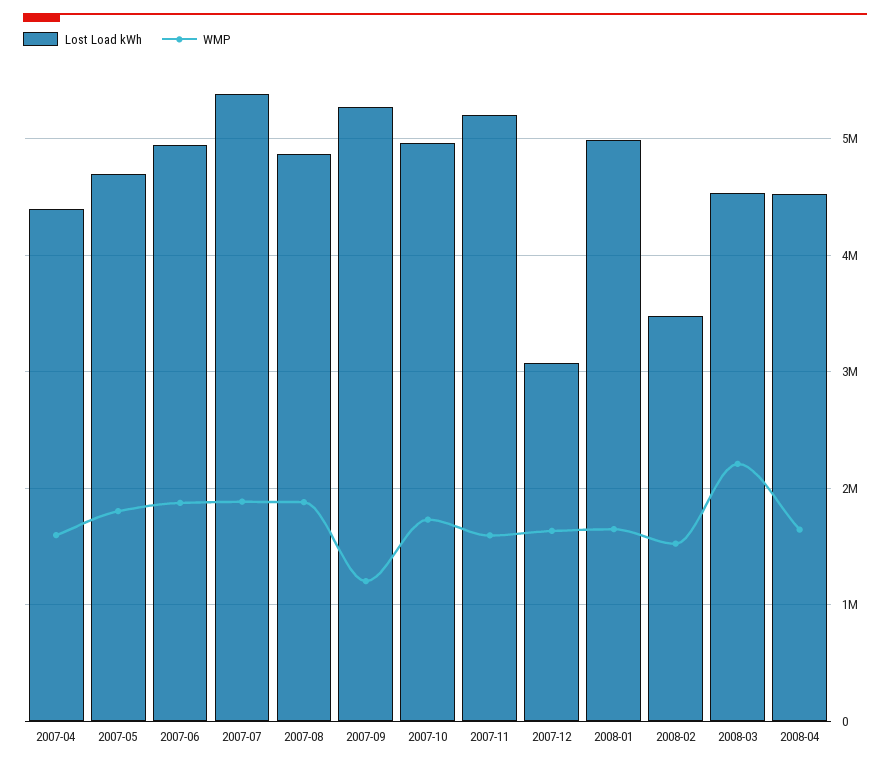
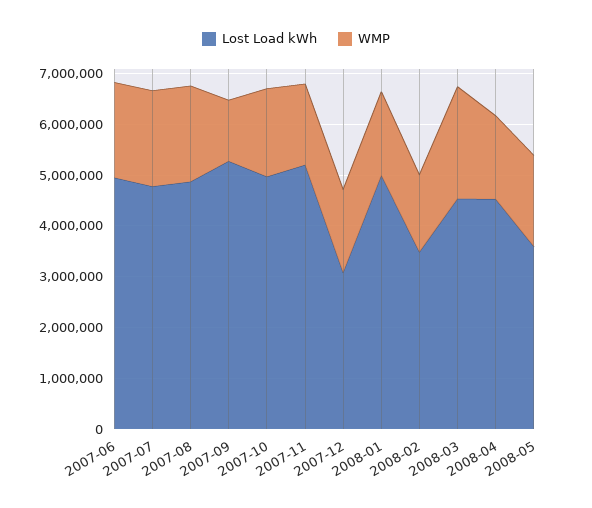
Lost Load kWh, 2007-04: 4400000 -> none
WMP, 2007-04: 1600000 -> none
Lost Load kWh, 2007-05: 4700000 -> none
WMP, 2007-05: 1800000 -> none
Lost Load kWh, 2007-07: 5400000 -> 4800000
Lost Load kWh, 2008-05: none -> 3600000
WMP, 2008-05: none -> 1800000

